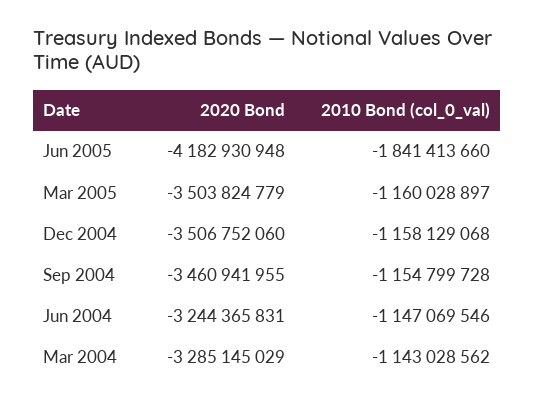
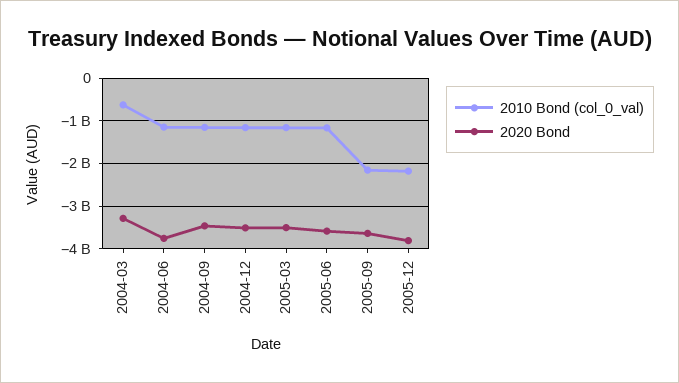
2020 Bond, Jun 2005: -4182930948 -> -3600000000
2010 Bond (col_0_val), Jun 2005: -1841413660 -> -1200000000
2020 Bond, Jun 2004: -3244365831 -> -3800000000
2010 Bond (col_0_val), Mar 2004: -1143028562 -> -600000000
2010 Bond (col_0_val), 2005-09: none -> -2200000000
2020 Bond, 2005-09: none -> -3600000000
2010 Bond (col_0_val), 2005-12: none -> -2200000000
2020 Bond, 2005-12: none -> -3800000000

